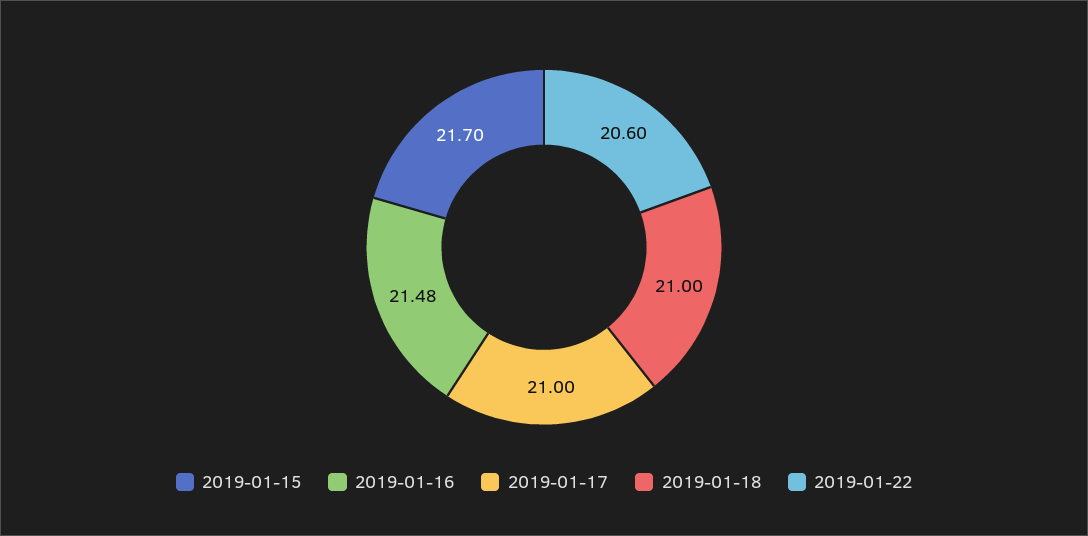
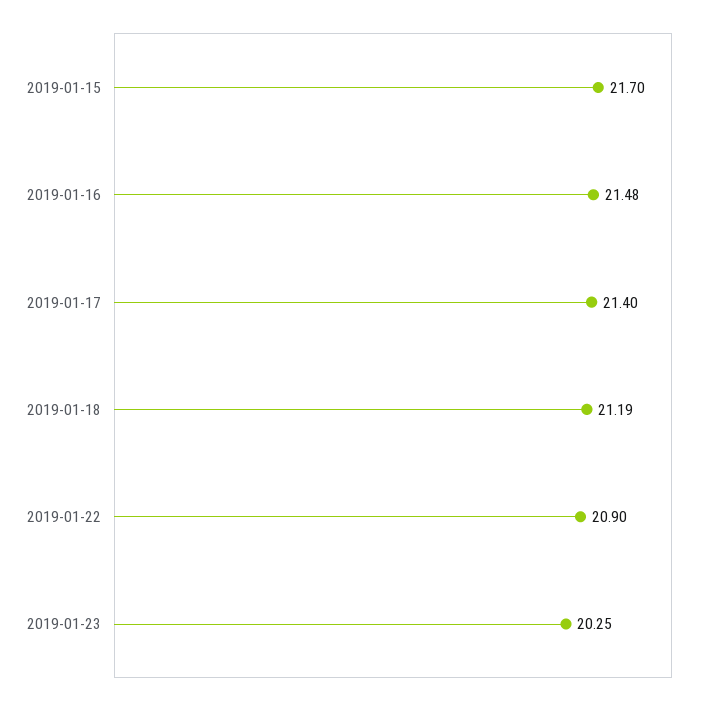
2019-01-17: 21 -> 21.4
2019-01-18: 21 -> 21.19
2019-01-22: 20.6 -> 20.9
2019-01-23: none -> 20.25

